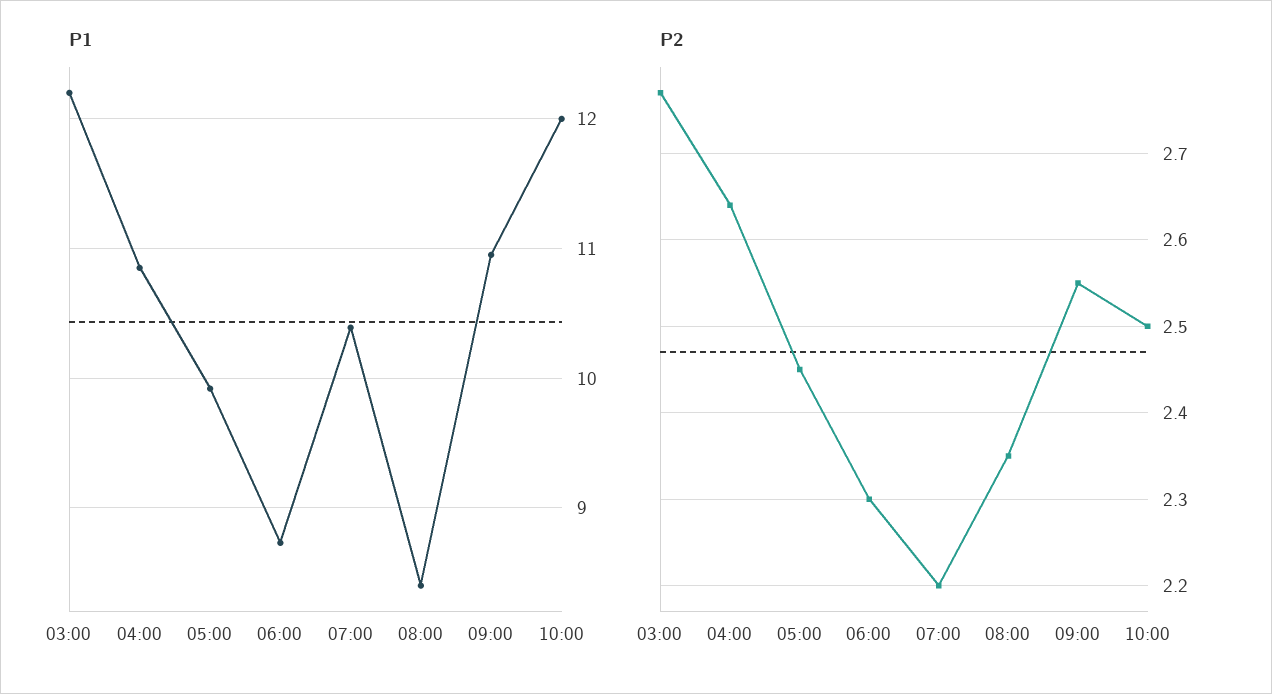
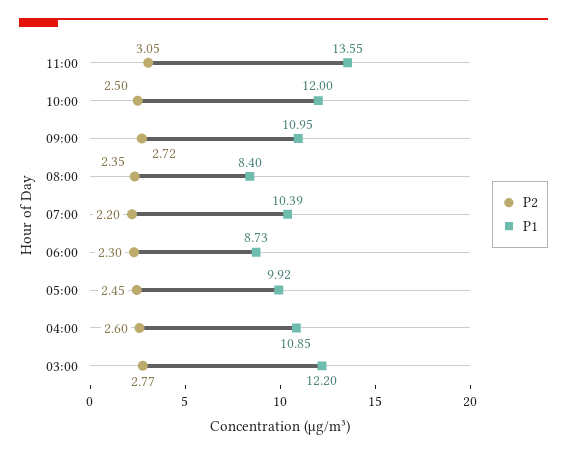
P2, 04:00: 2.64 -> 2.6
P2, 09:00: 2.55 -> 2.72
P2, 11:00: none -> 3.05
P1, 11:00: none -> 13.55

